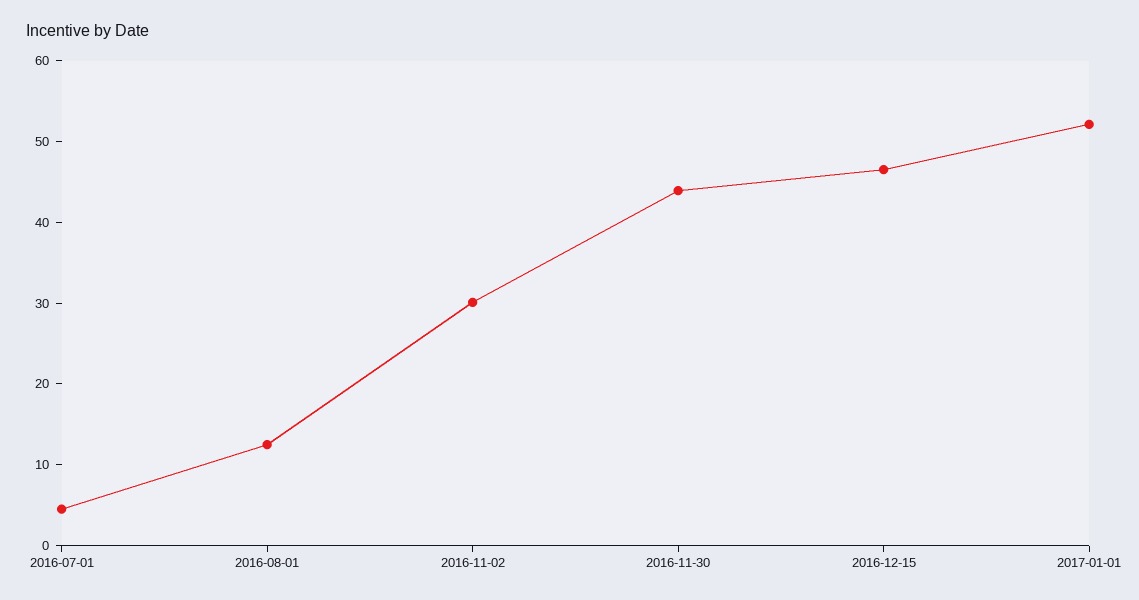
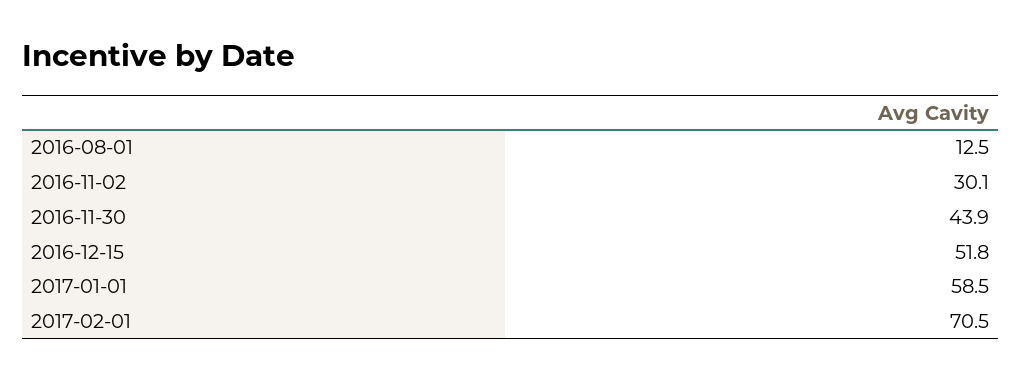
2016-07-01: 4 -> none
2016-12-15: 46 -> 51.8
2017-01-01: 52 -> 58.5
2017-02-01: none -> 70.5

